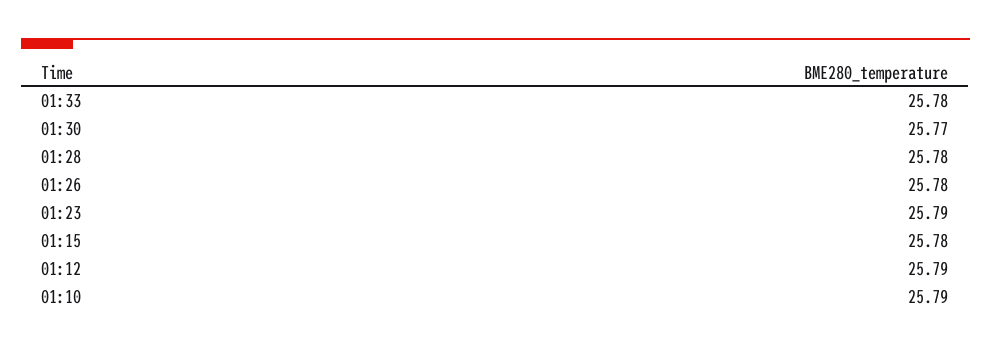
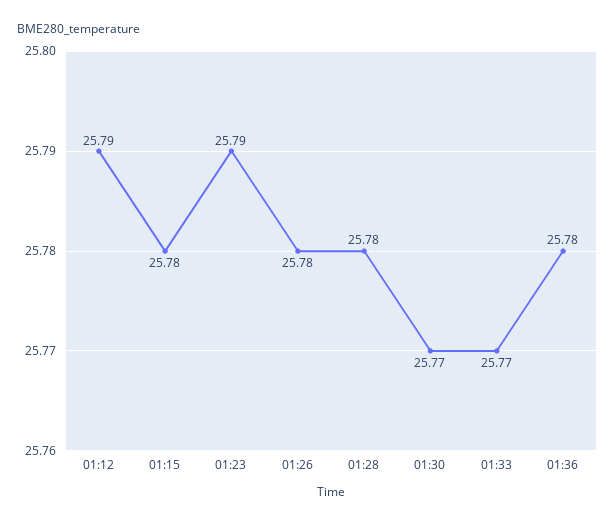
01:33: 25.78 -> 25.77
01:10: 25.79 -> none
01:36: none -> 25.78

